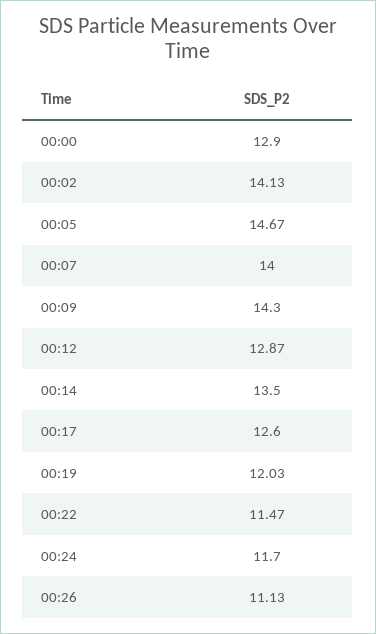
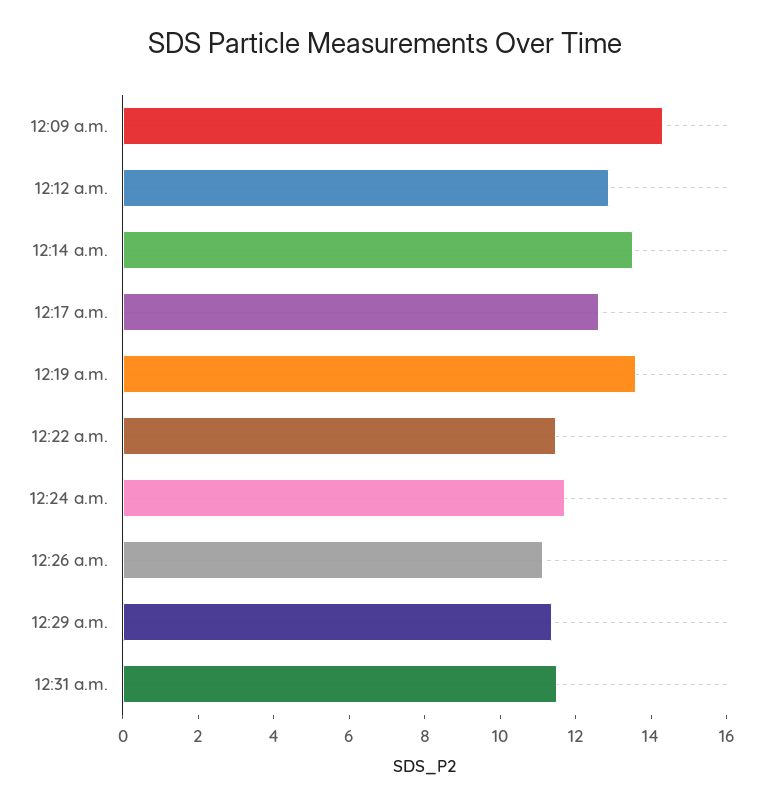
00:00: 12.9 -> none
00:02: 14.13 -> none
00:05: 14.67 -> none
00:07: 14 -> none
00:19: 12.03 -> 13.5
12:29 a.m.: none -> 11.5
12:31 a.m.: none -> 11.5

